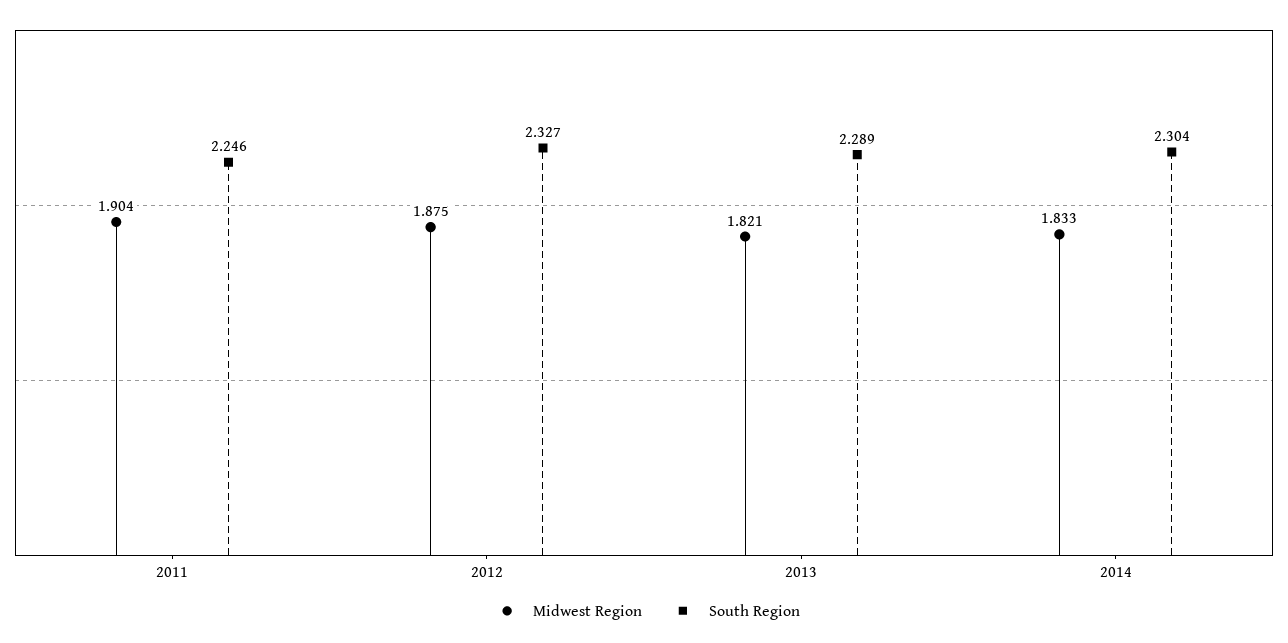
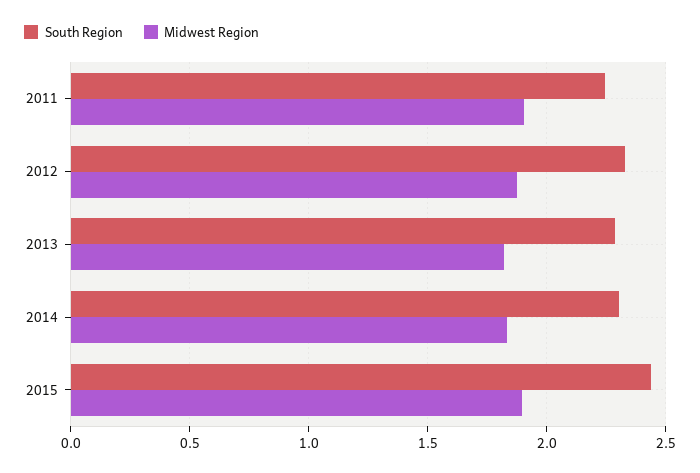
South Region, 2015: none -> 2.45
Midwest Region, 2015: none -> 1.9

